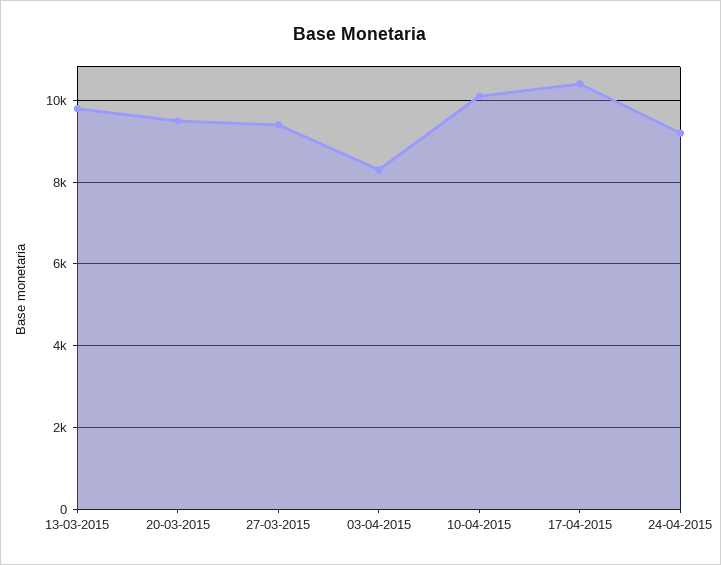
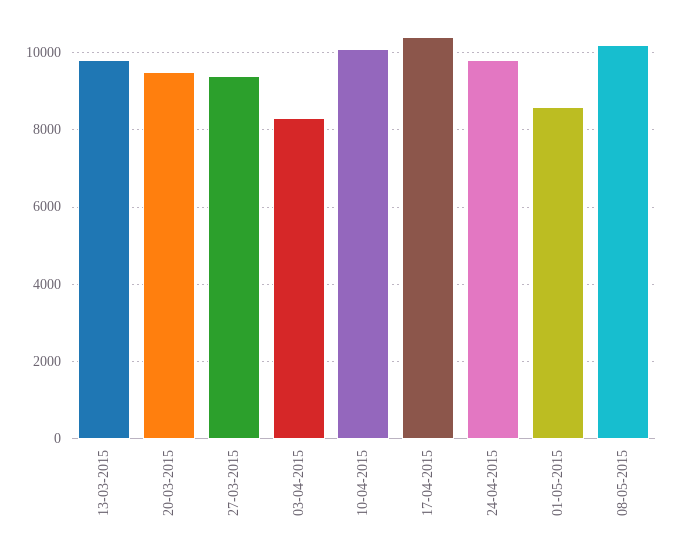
24-04-2015: 9200 -> 9800
01-05-2015: none -> 8600
08-05-2015: none -> 10200

